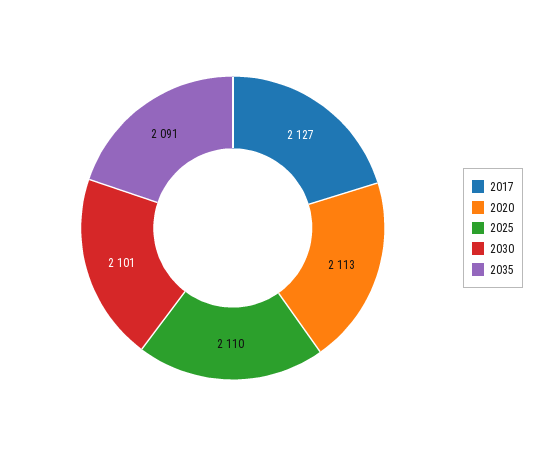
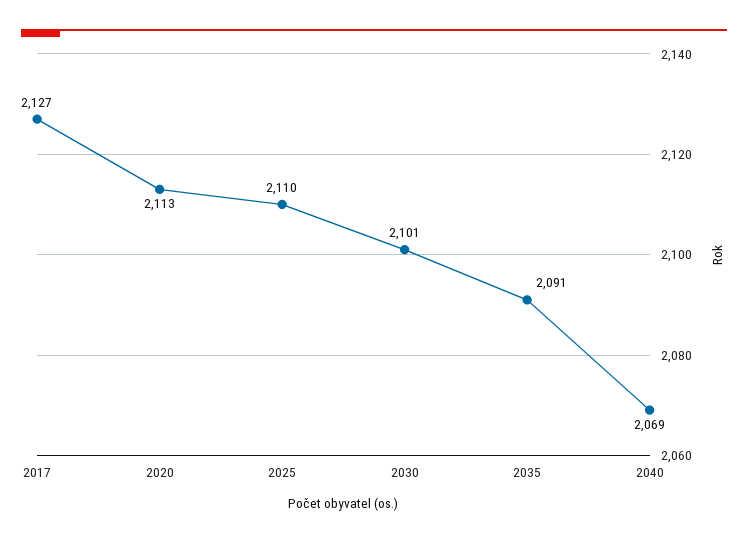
2040: none -> 2069

